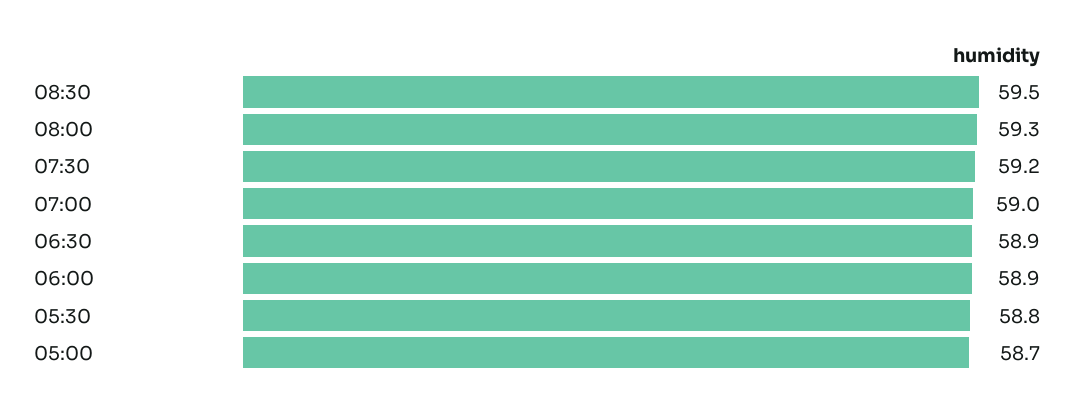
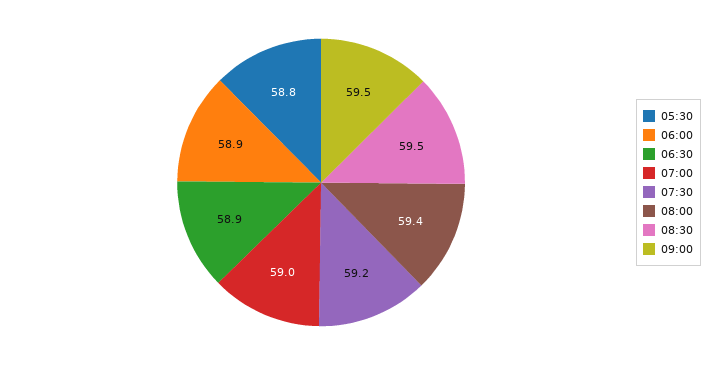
08:00: 59.3 -> 59.4
05:00: 58.7 -> none
09:00: none -> 59.5

